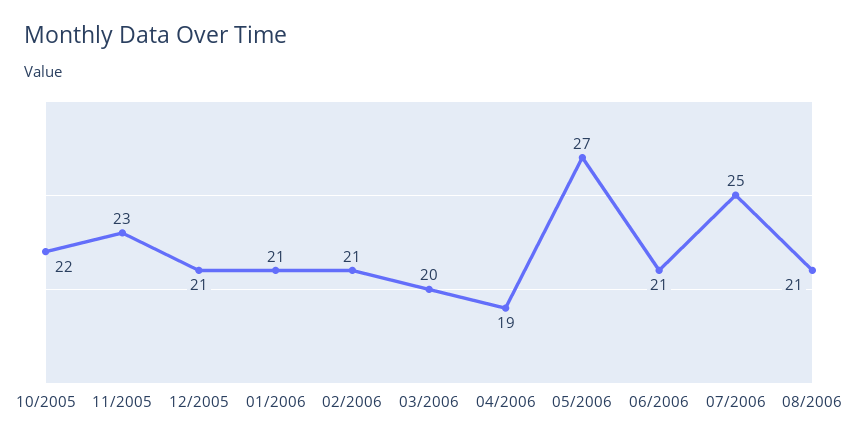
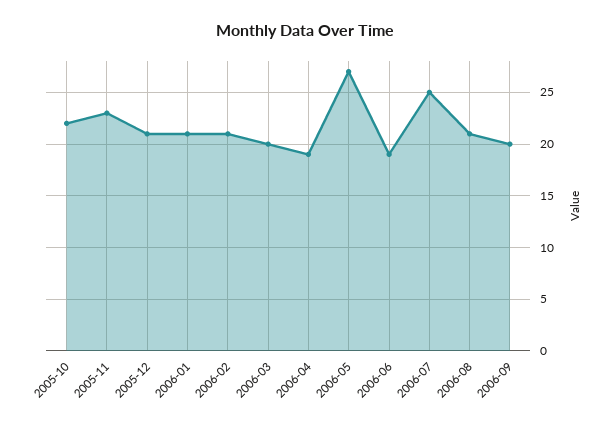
06/2006: 21 -> 19
2006-09: none -> 20

